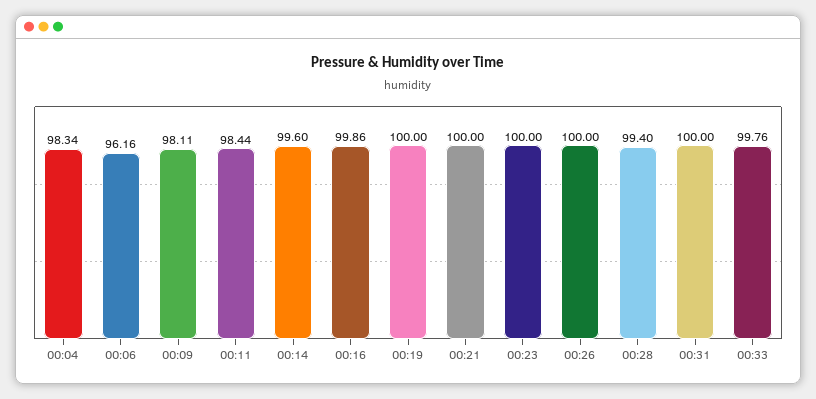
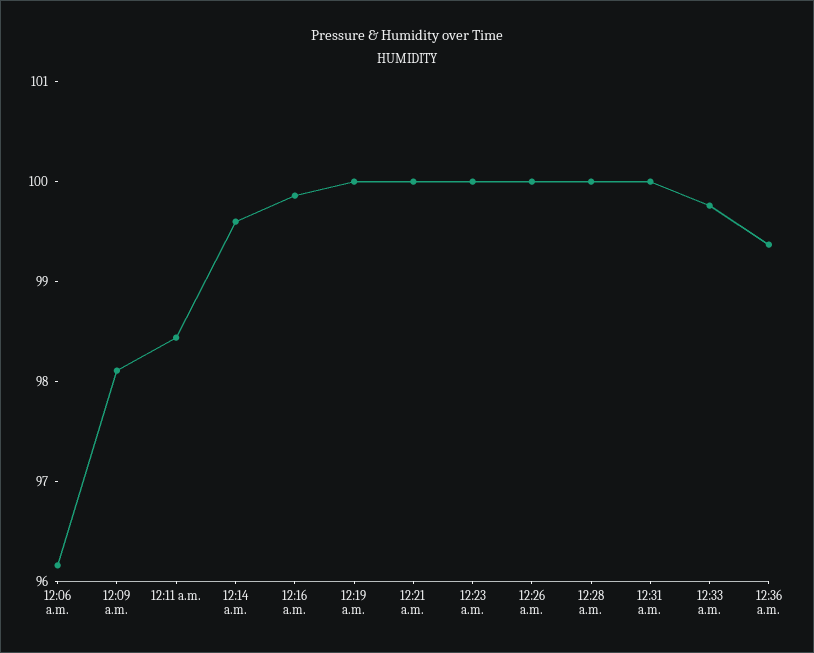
00:04: 98.34 -> none
00:28: 99.4 -> 100
12:36 a.m.: none -> 99.4

